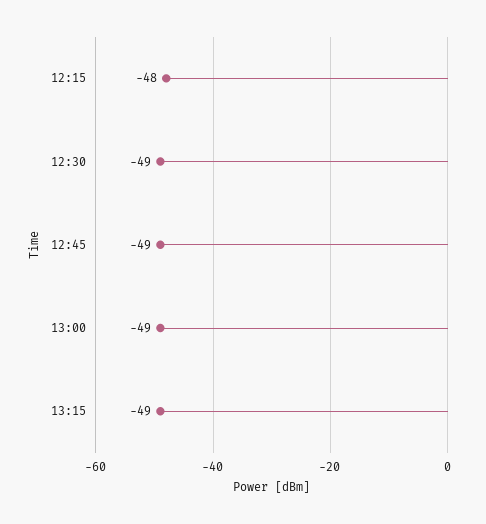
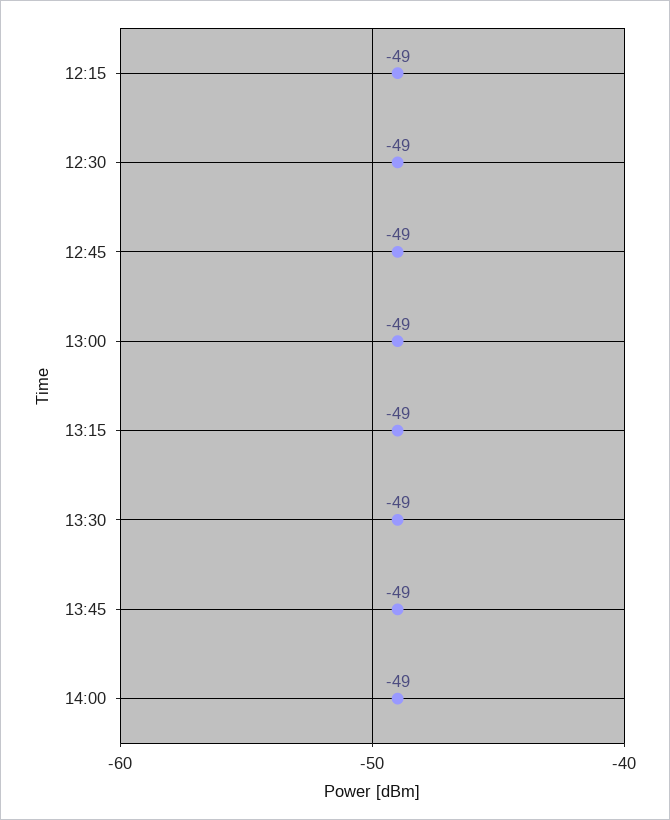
12:15: -48 -> -49
13:30: none -> -49
13:45: none -> -49
14:00: none -> -49

